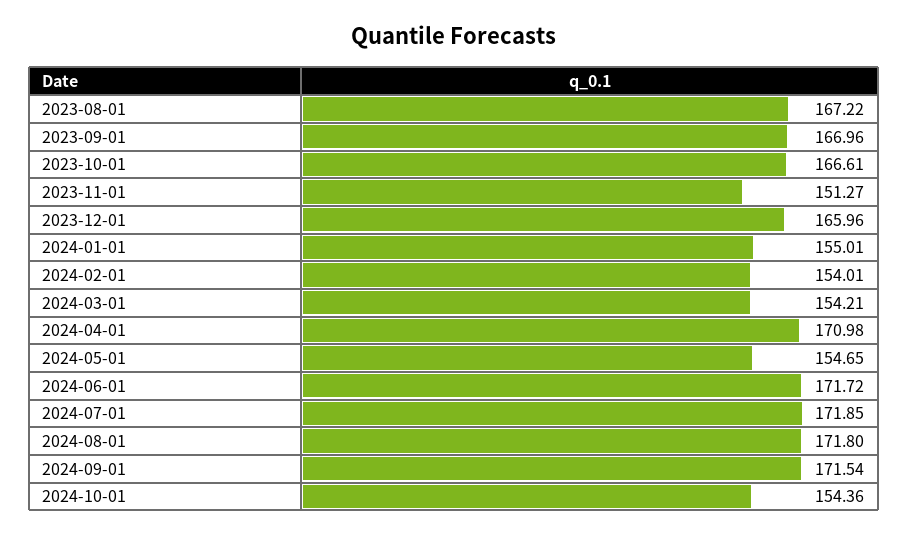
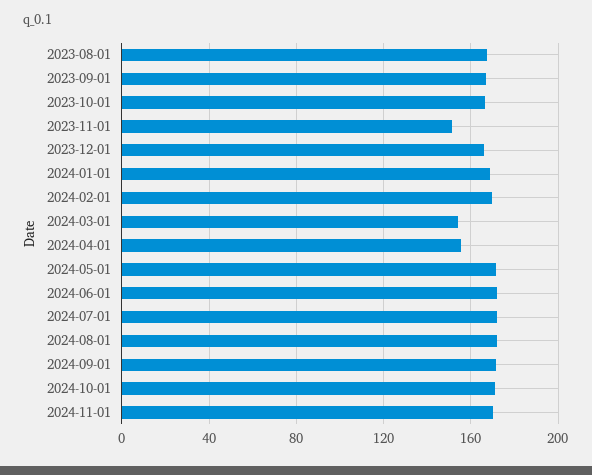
2024-01-01: 155.01 -> 170
2024-02-01: 154.01 -> 170
2024-04-01: 170.98 -> 155
2024-05-01: 154.65 -> 170
2024-10-01: 154.36 -> 170
2024-11-01: none -> 170

